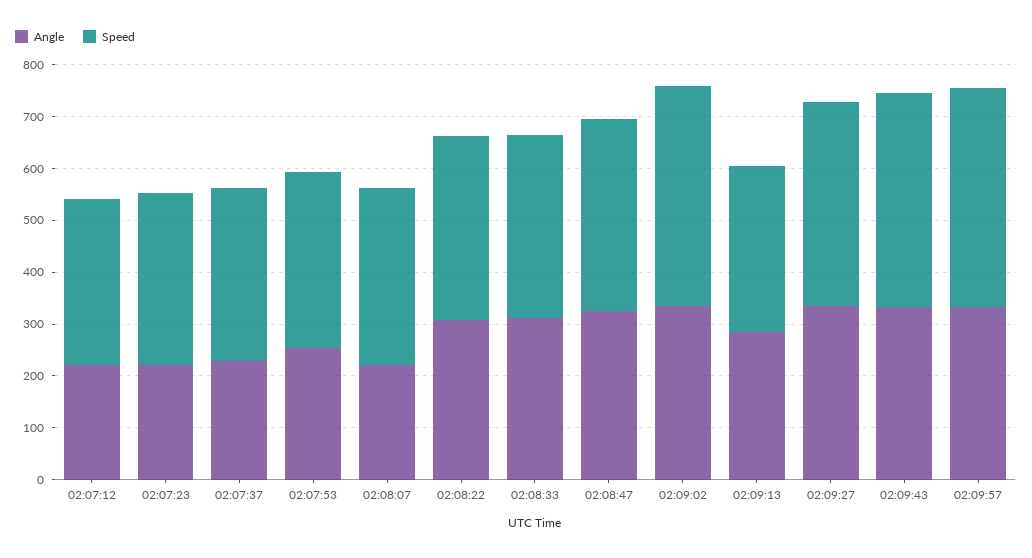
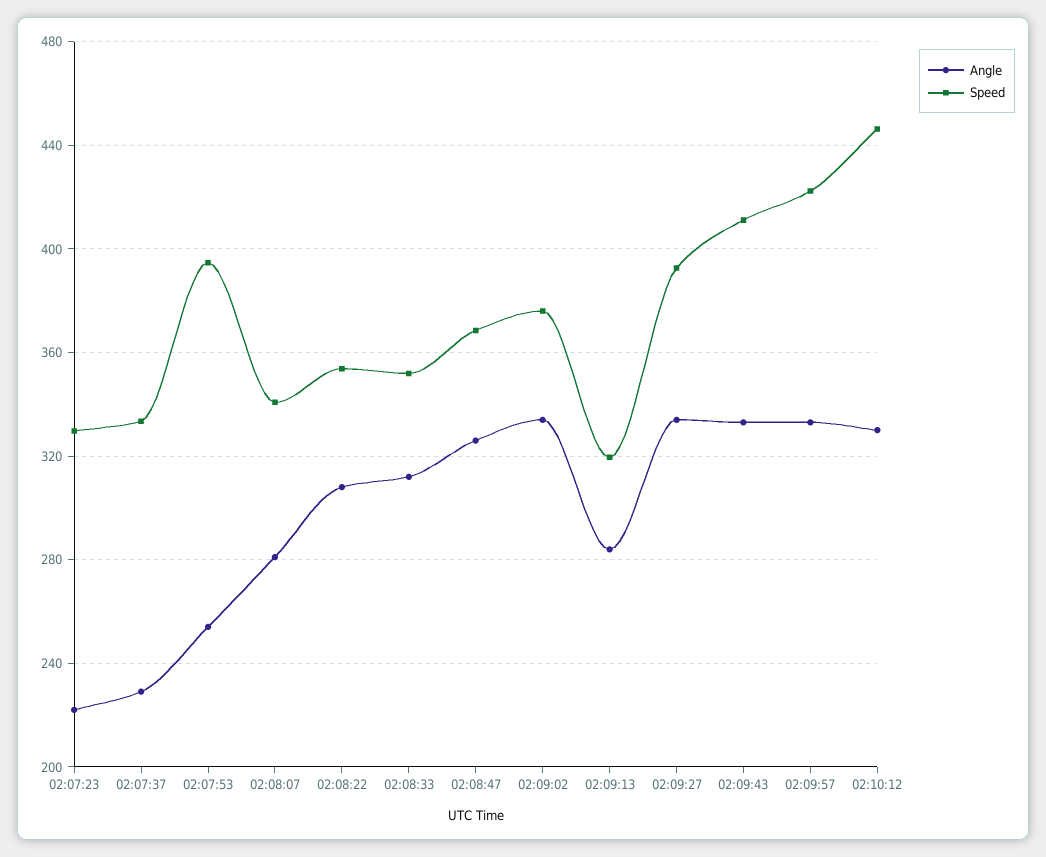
Angle, 02:07:12: 220 -> none
Speed, 02:07:12: 320 -> none
Speed, 02:07:53: 340 -> 395
Angle, 02:08:07: 220 -> 280
Speed, 02:09:02: 420 -> 375
Angle, 02:10:12: none -> 330
Speed, 02:10:12: none -> 445

